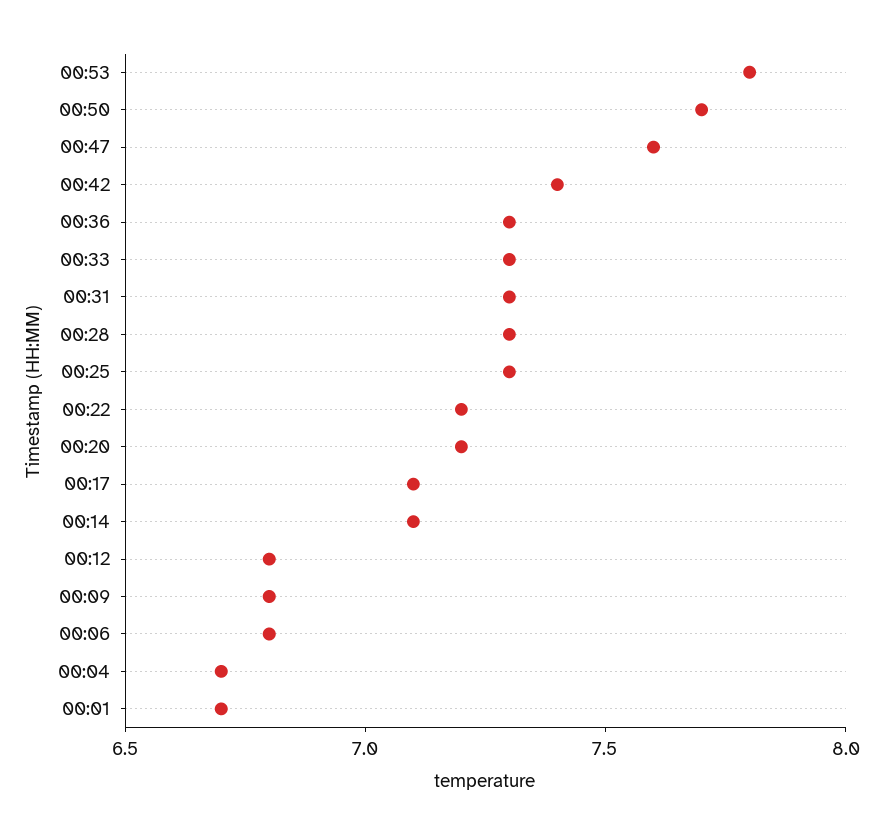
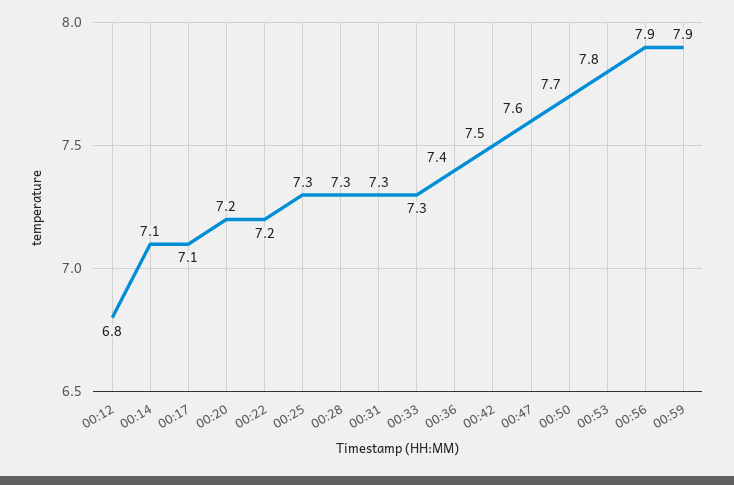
00:42: 7.4 -> 7.5
00:36: 7.3 -> 7.4
00:09: 6.8 -> none
00:06: 6.8 -> none
00:04: 6.7 -> none
00:01: 6.7 -> none
00:56: none -> 7.9
00:59: none -> 7.9

